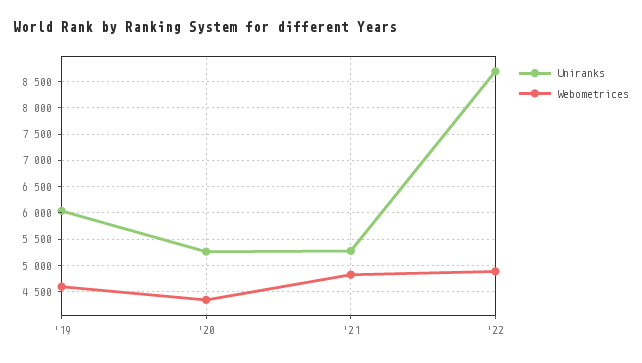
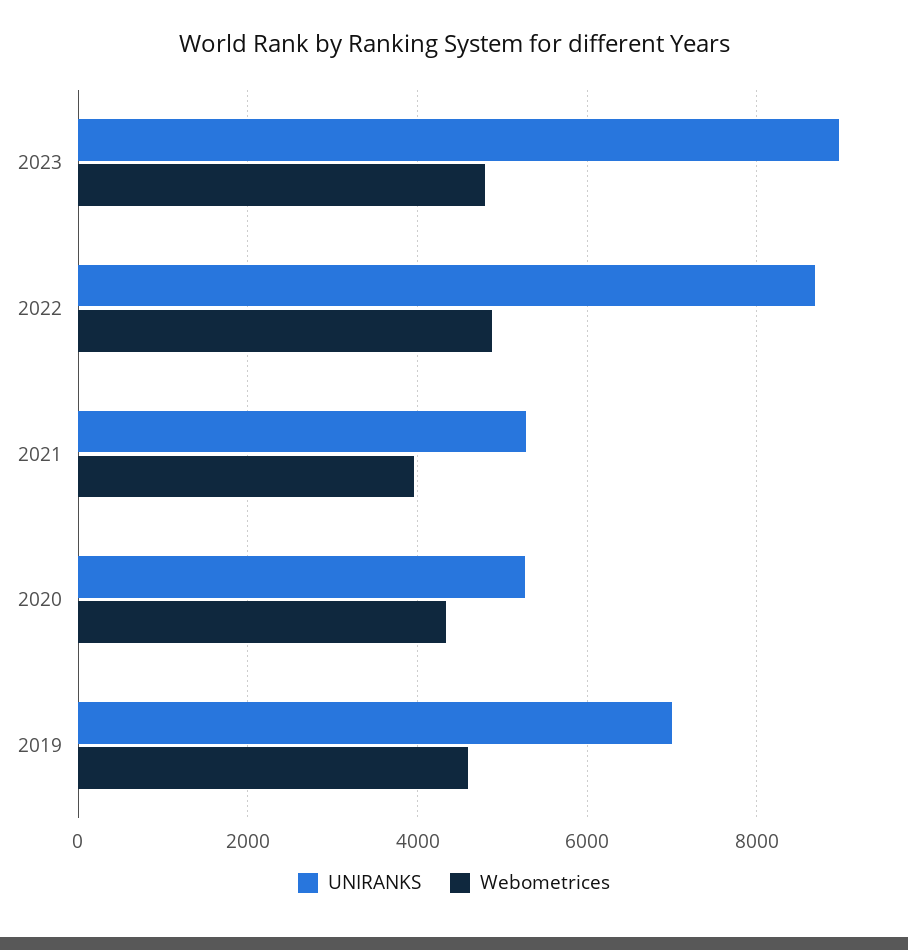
Uniranks, '19: 6000 -> 7000
Webometrices, '21: 4750 -> 4000
Uniranks, 2023: none -> 9000
Webometrices, 2023: none -> 4800

